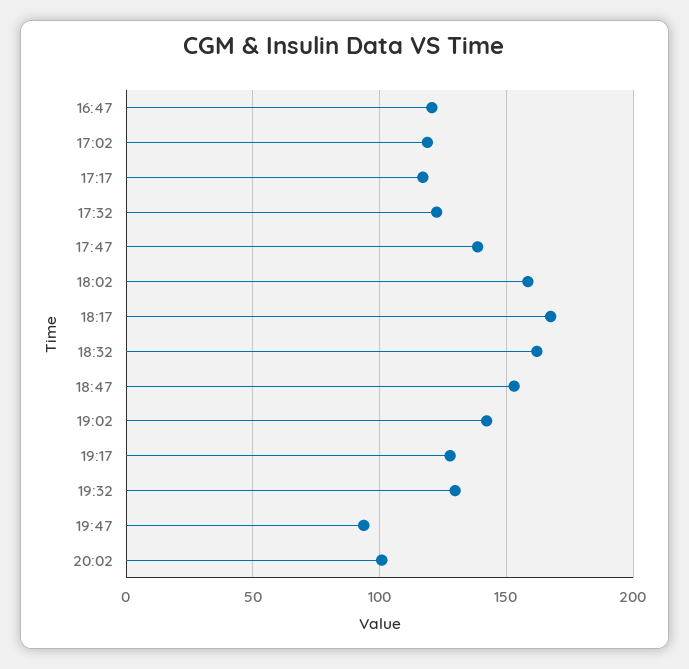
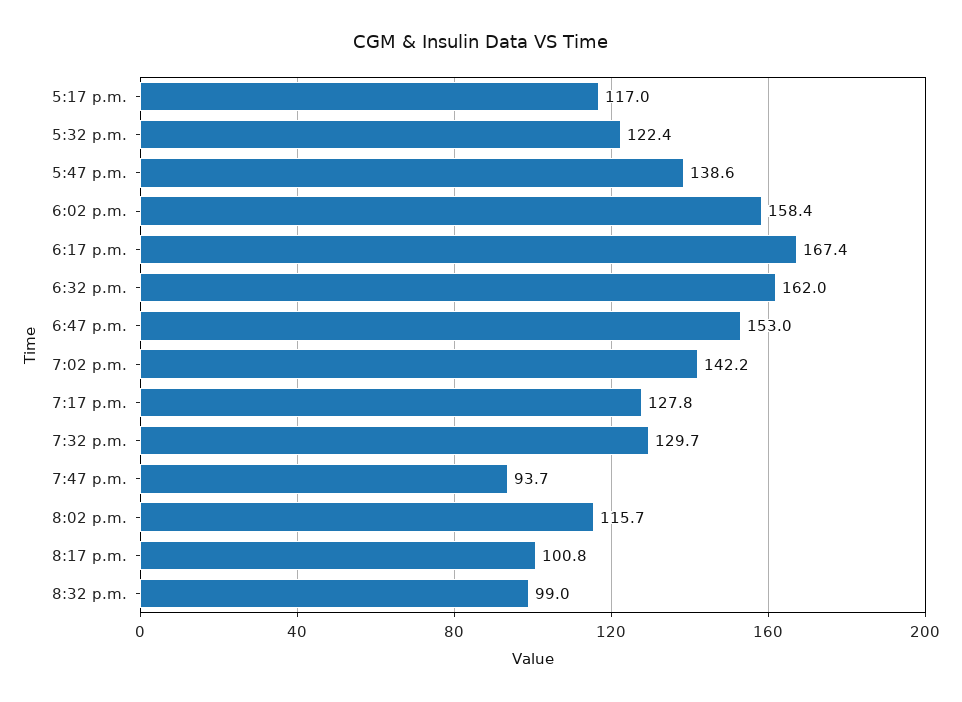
16:47: 120 -> none
17:02: 120 -> none
20:02: 100 -> 115.7
8:17 p.m.: none -> 100.8
8:32 p.m.: none -> 99

